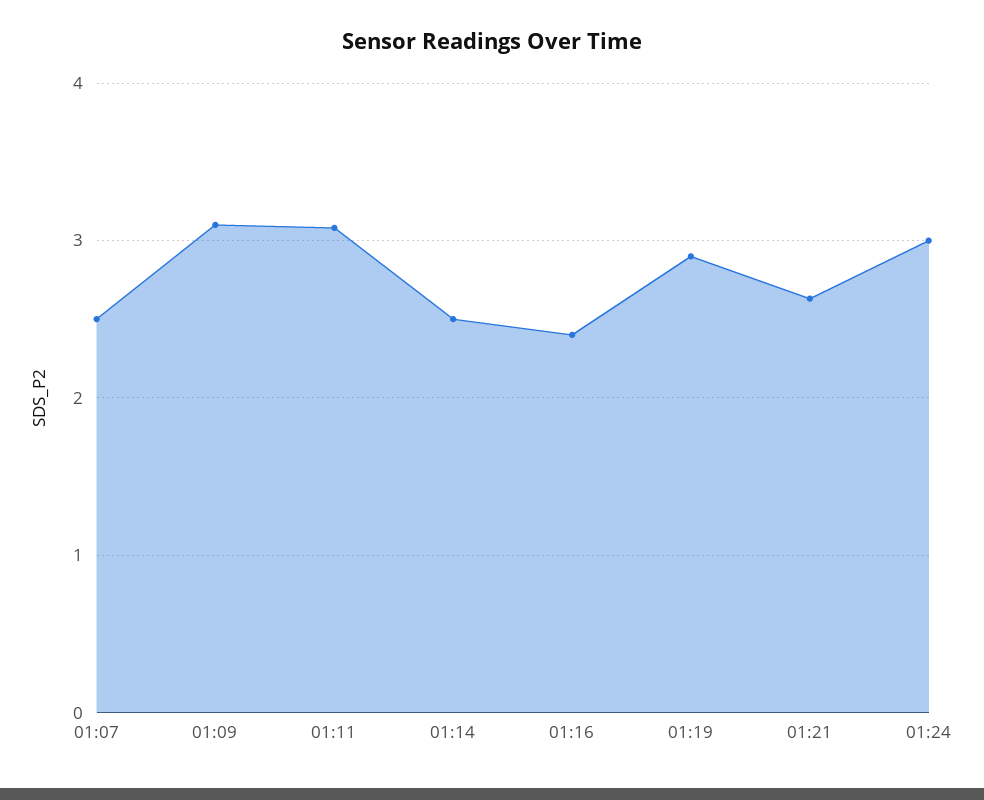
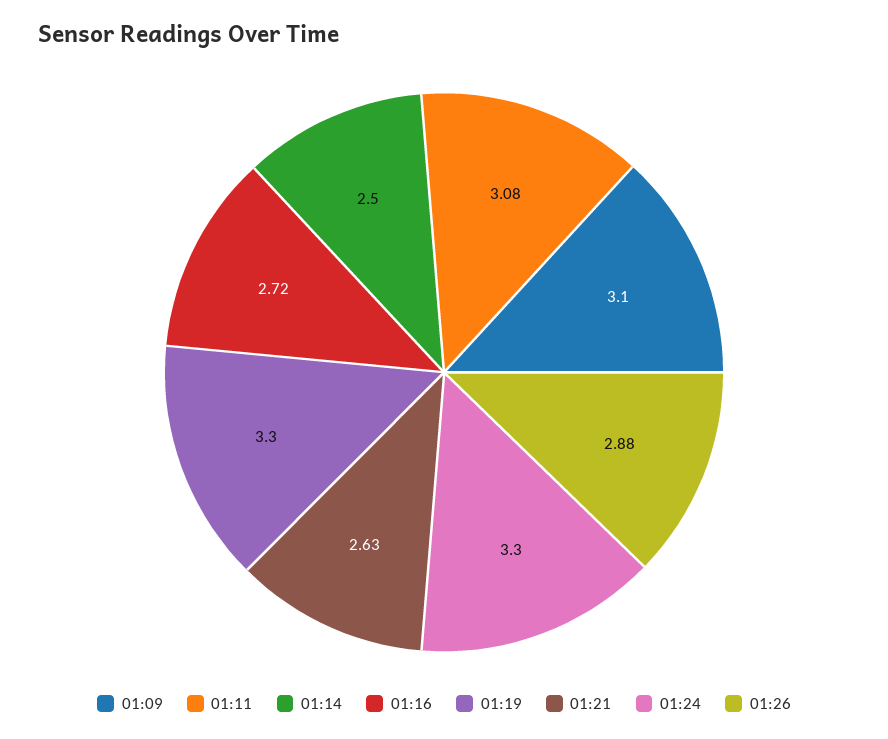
01:07: 2.5 -> none
01:16: 2.4 -> 2.72
01:19: 2.9 -> 3.3
01:24: 3 -> 3.3
01:26: none -> 2.88

